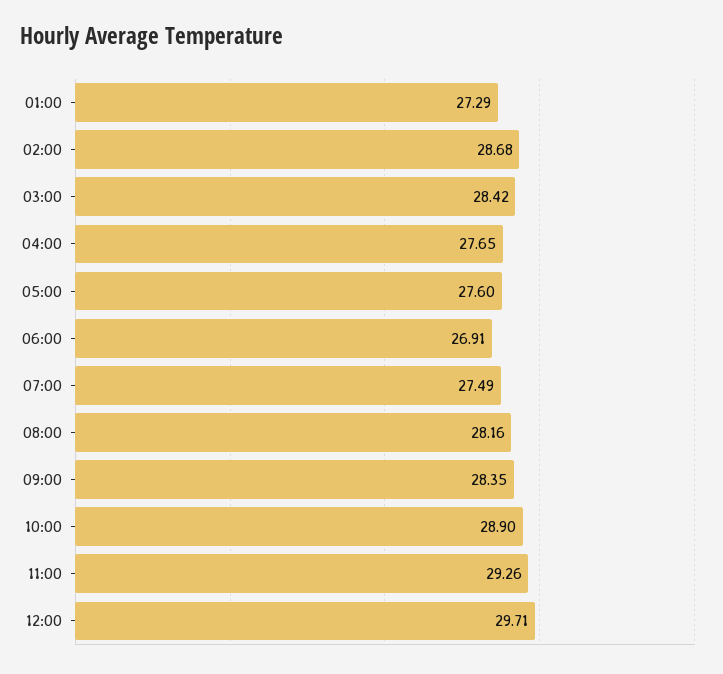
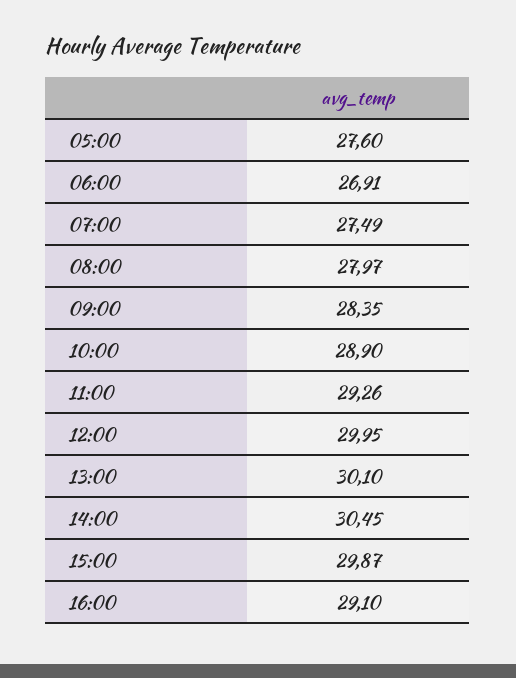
01:00: 27.29 -> none
02:00: 28.68 -> none
03:00: 28.42 -> none
04:00: 27.65 -> none
08:00: 28.16 -> 27.97
12:00: 29.71 -> 29.95
13:00: none -> 30.1
14:00: none -> 30.45
15:00: none -> 29.87
16:00: none -> 29.1

